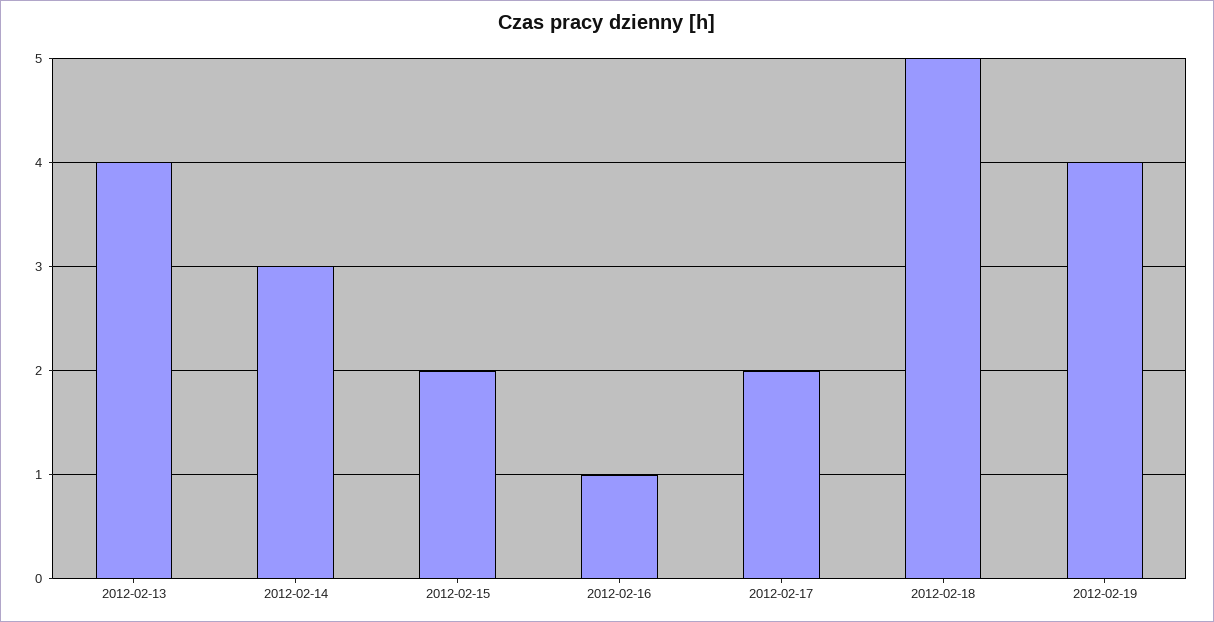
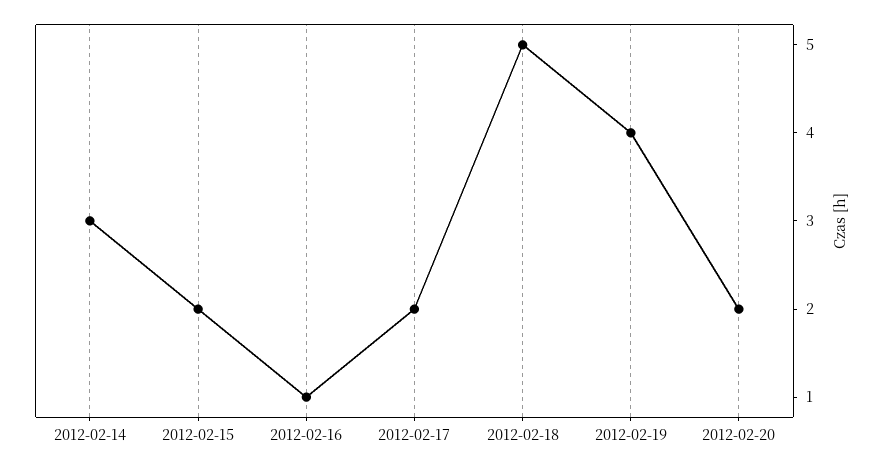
2012-02-13: 4 -> none
2012-02-20: none -> 2

